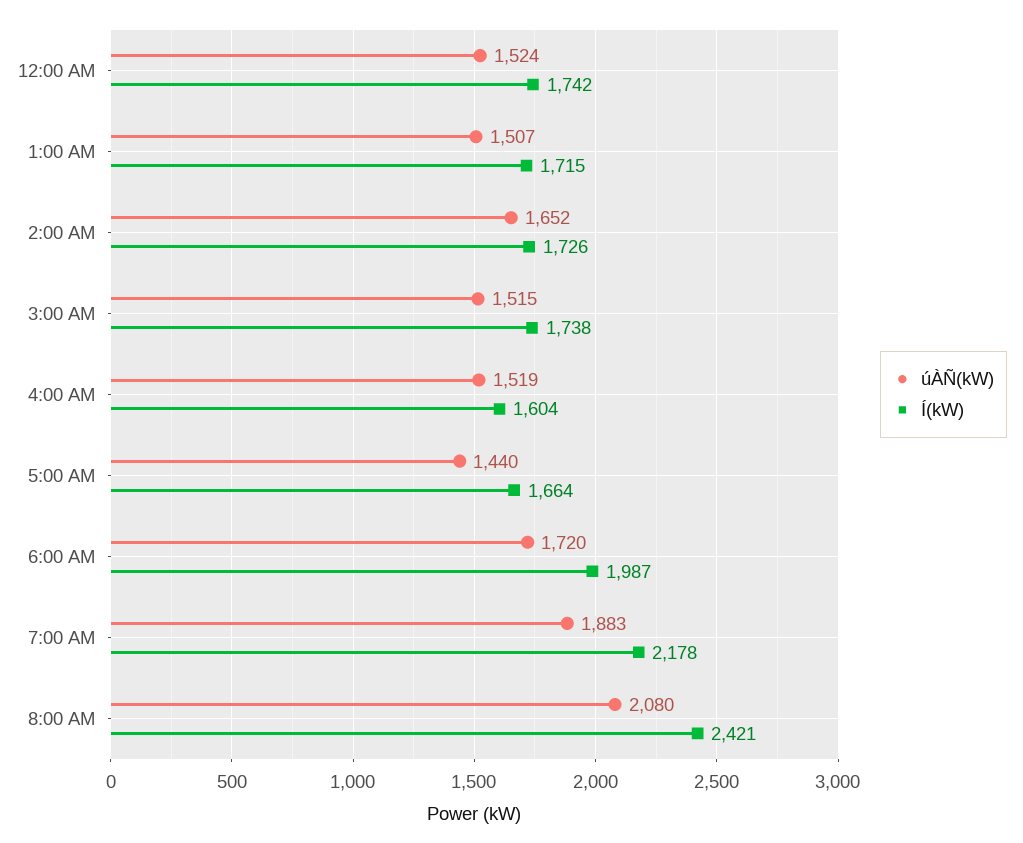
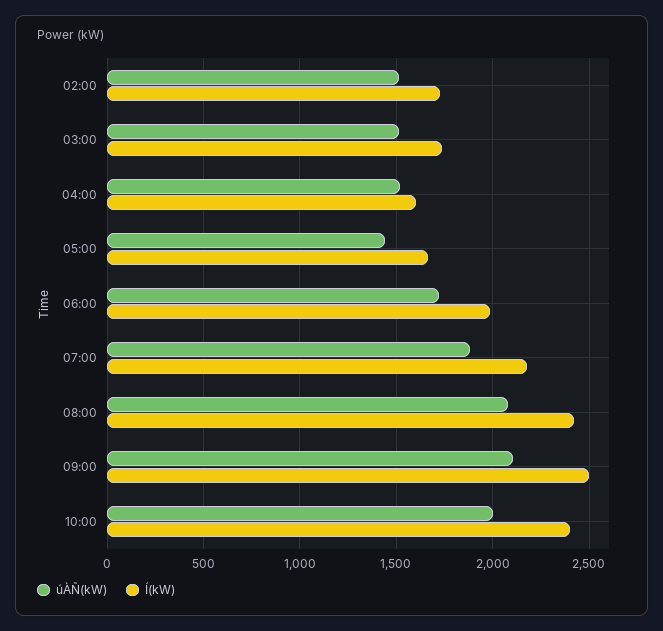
úÀÑ(kW), 12:00 AM: 1524 -> none
Í(kW), 12:00 AM: 1742 -> none
úÀÑ(kW), 1:00 AM: 1507 -> none
Í(kW), 1:00 AM: 1715 -> none
úÀÑ(kW), 2:00 AM: 1652 -> 1500
úÀÑ(kW), 09:00: none -> 2100
Í(kW), 09:00: none -> 2500
úÀÑ(kW), 10:00: none -> 2000
Í(kW), 10:00: none -> 2400

